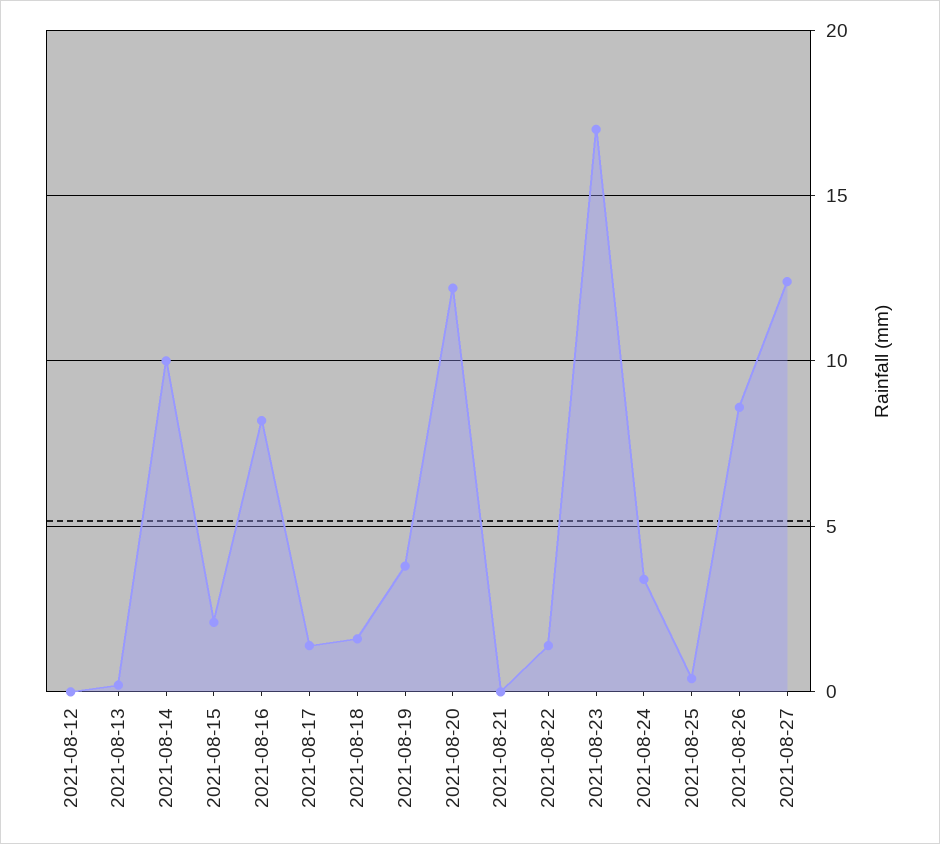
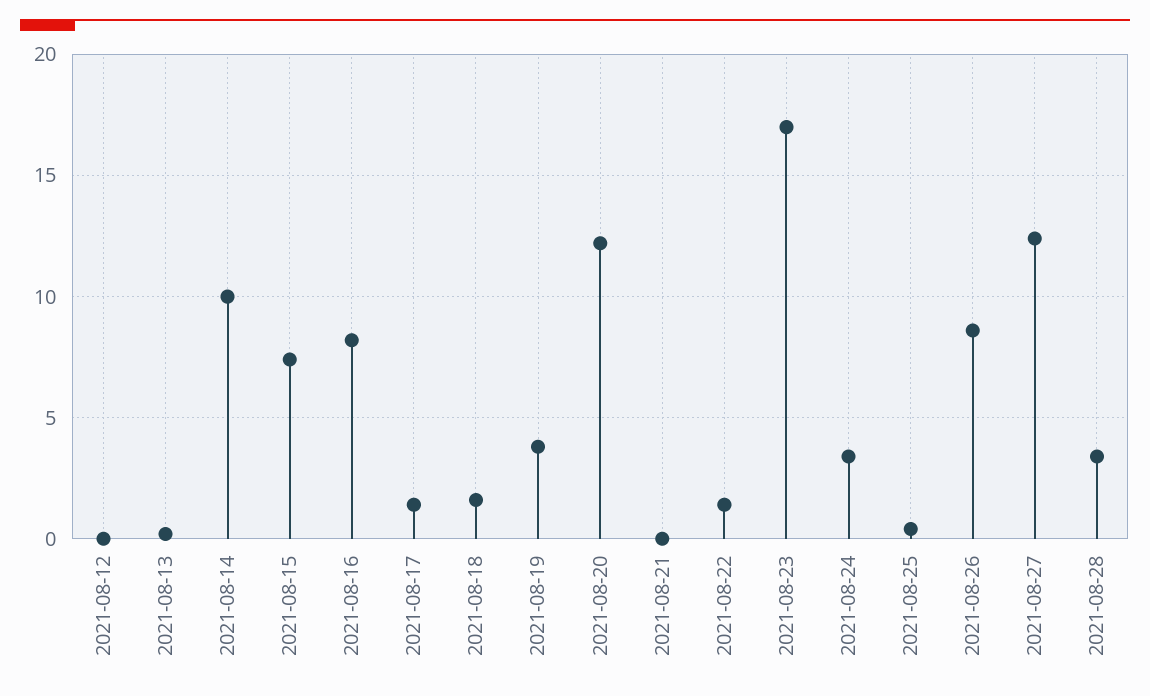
2021-08-15: 2 -> 7.5
2021-08-28: none -> 3.5

